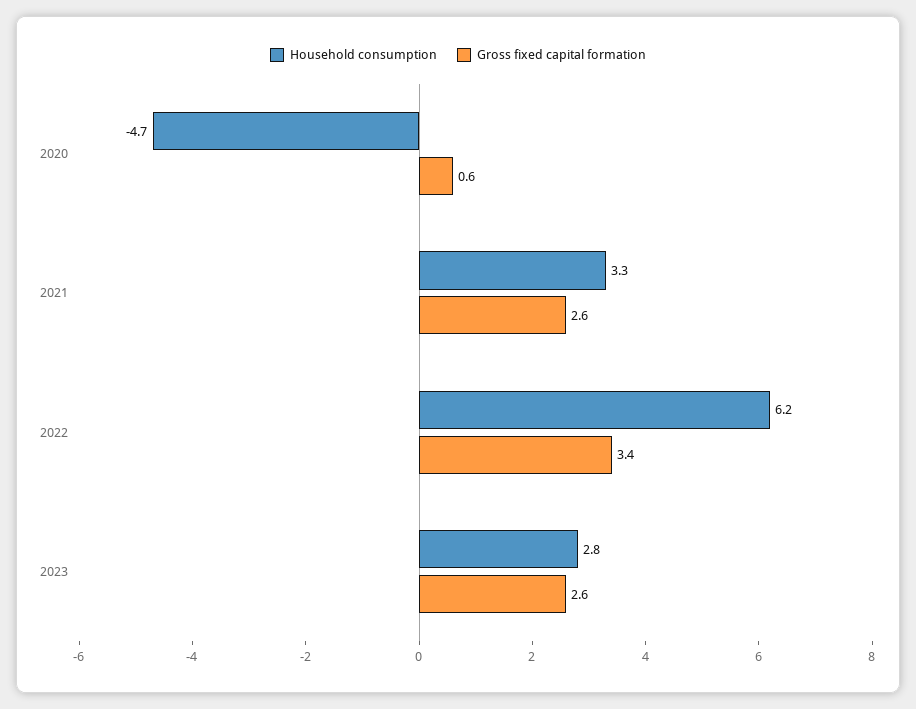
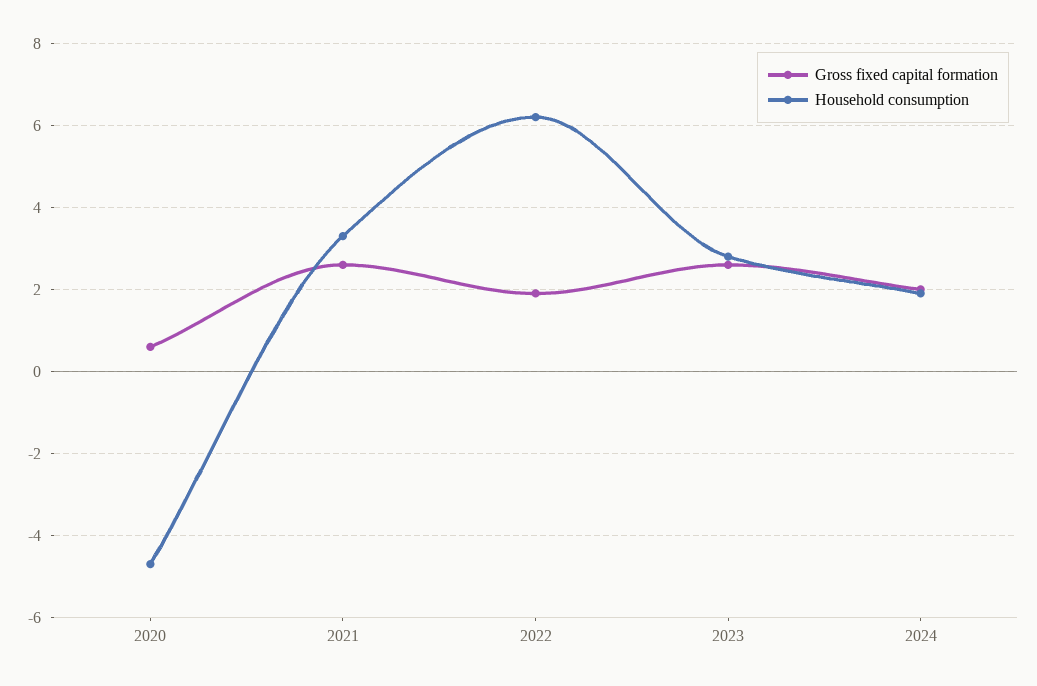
Gross fixed capital formation, 2022: 3.4 -> 2
Gross fixed capital formation, 2024: none -> 2
Household consumption, 2024: none -> 2

